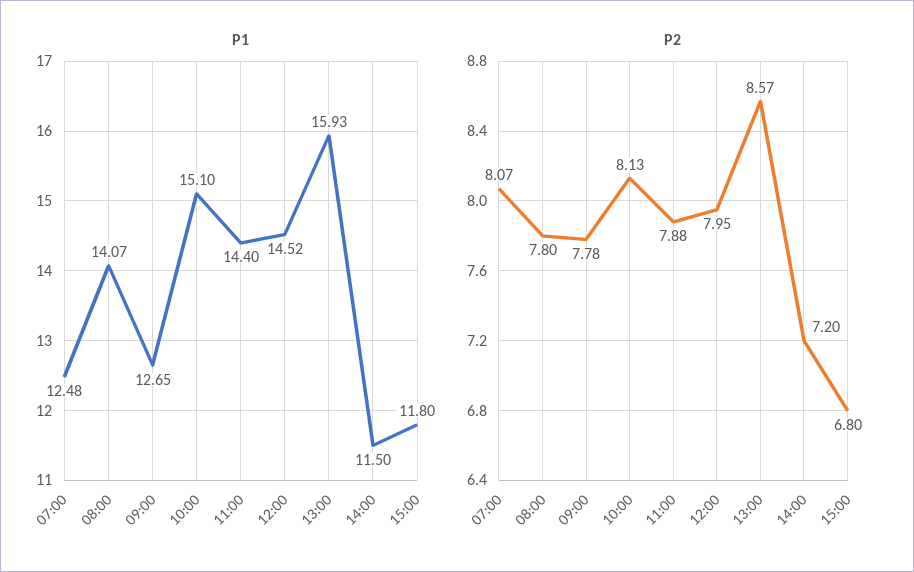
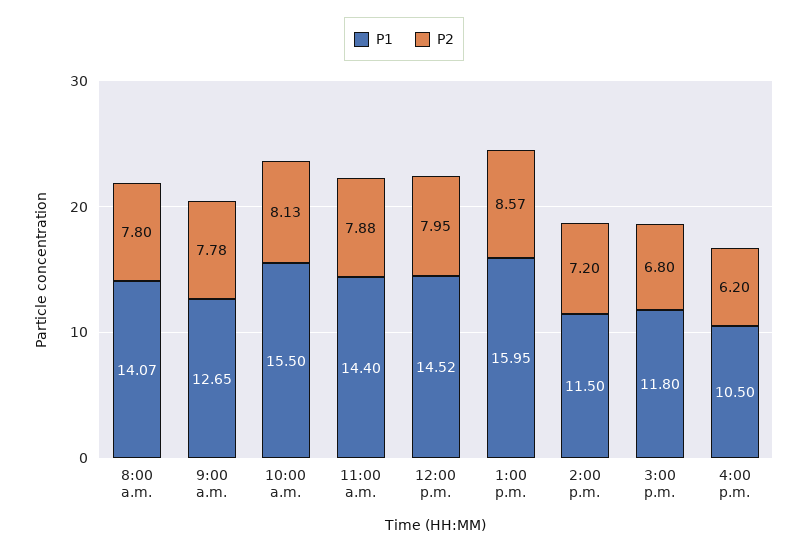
P1, 07:00: 12.48 -> none
P1, 10:00: 15.1 -> 15.5
P1, 13:00: 15.93 -> 15.95
P2, 07:00: 8.07 -> none
P1, 4:00 p.m.: none -> 10.5
P2, 4:00 p.m.: none -> 6.2

